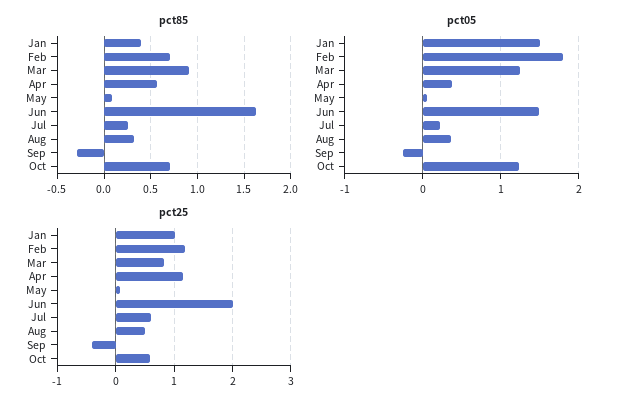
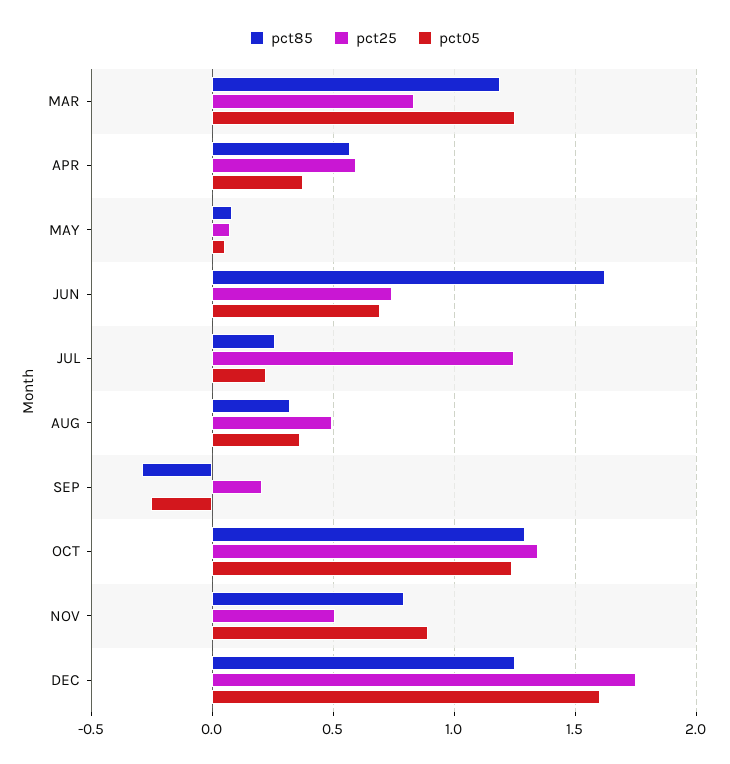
pct85, Jan: 0.4 -> none
pct85, Feb: 0.7 -> none
pct85, Mar: 0.9 -> 1.2
pct85, Oct: 0.7 -> 1.3
pct05, Jan: 1.5 -> none
pct05, Feb: 1.8 -> none
pct05, Jun: 1.5 -> 0.7
pct25, Jan: 1 -> none
pct25, Feb: 1.2 -> none
pct25, Apr: 1.2 -> 0.6
pct25, Jun: 2 -> 0.75
pct25, Jul: 0.6 -> 1.25
pct25, Sep: -0.4 -> 0.2
pct25, Oct: 0.6 -> 1.35
pct85, NOV: none -> 0.8
pct25, NOV: none -> 0.5
pct05, NOV: none -> 0.9
pct85, DEC: none -> 1.25
pct25, DEC: none -> 1.75
pct05, DEC: none -> 1.6

